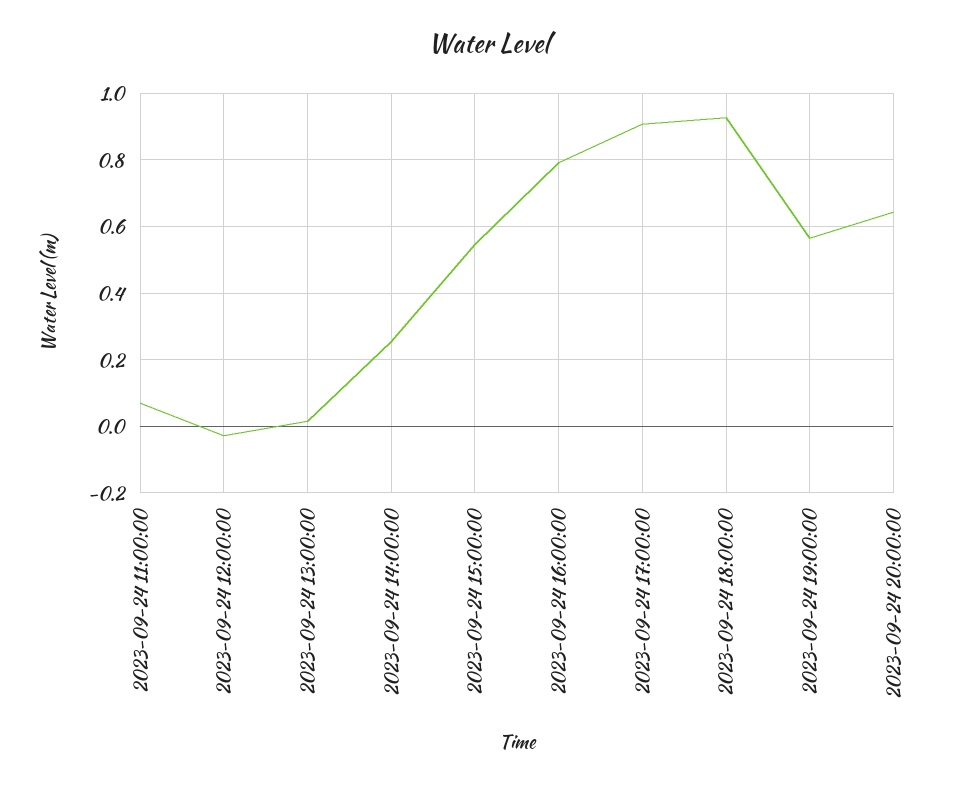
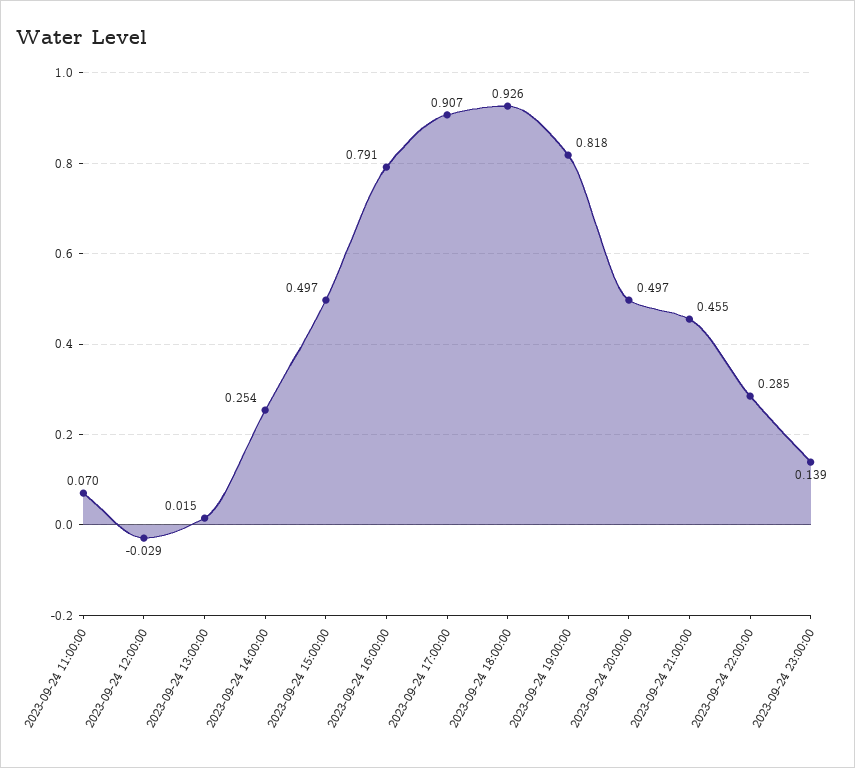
2023-09-24 15:00:00: 0.54 -> 0.497
2023-09-24 19:00:00: 0.56 -> 0.818
2023-09-24 20:00:00: 0.64 -> 0.497
2023-09-24 21:00:00: none -> 0.455
2023-09-24 22:00:00: none -> 0.285
2023-09-24 23:00:00: none -> 0.139

